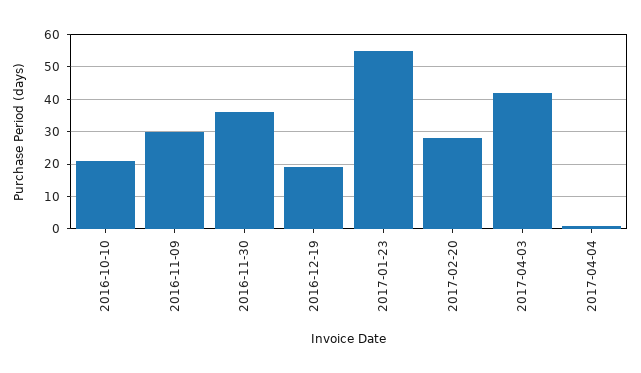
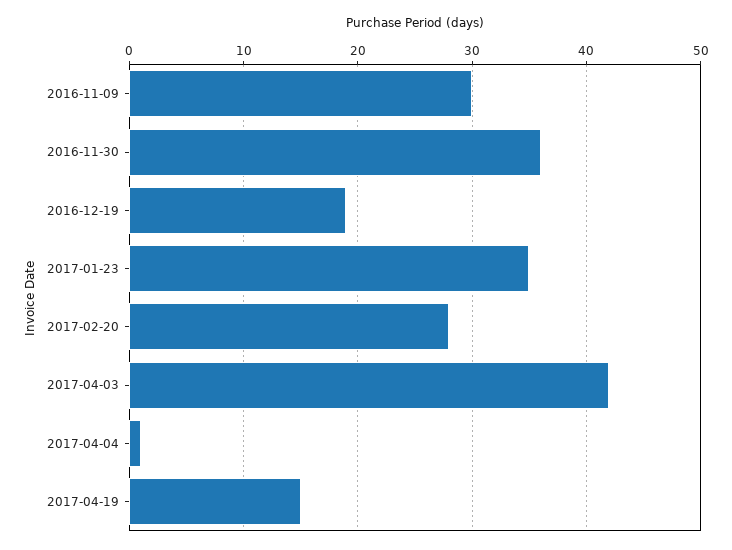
2016-10-10: 20 -> none
2017-01-23: 55 -> 35
2017-04-19: none -> 15

